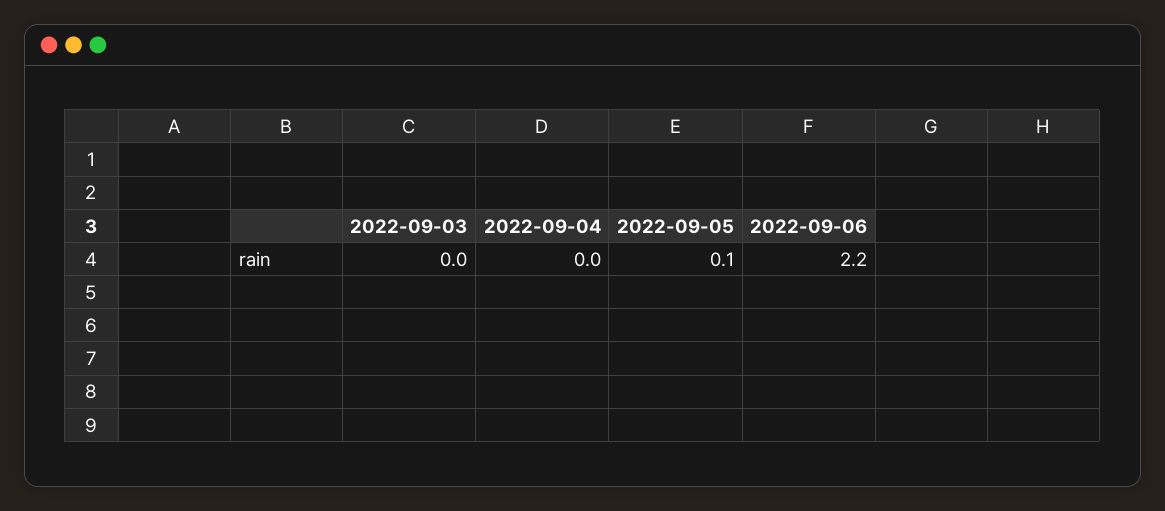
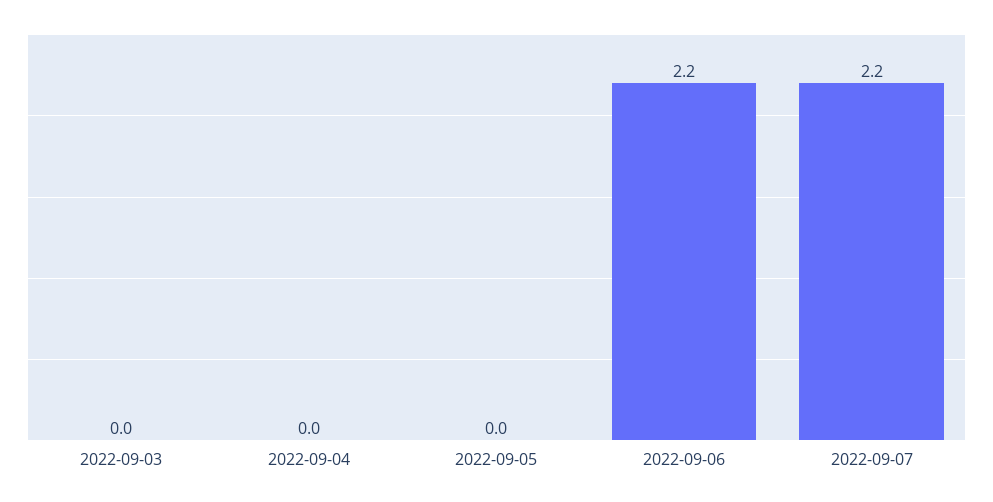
2022-09-05: 0.1 -> 0
2022-09-07: none -> 2.2

